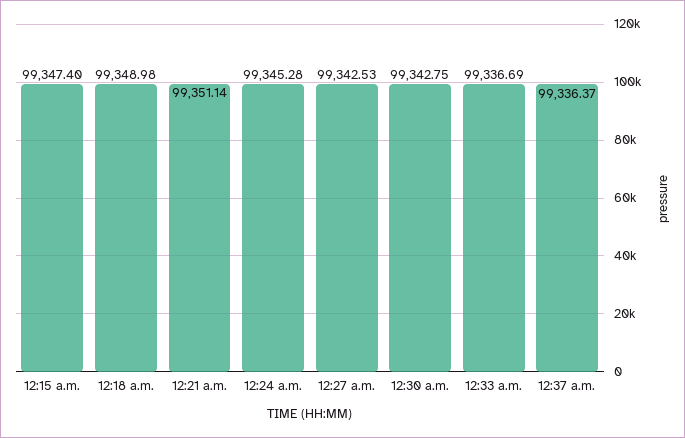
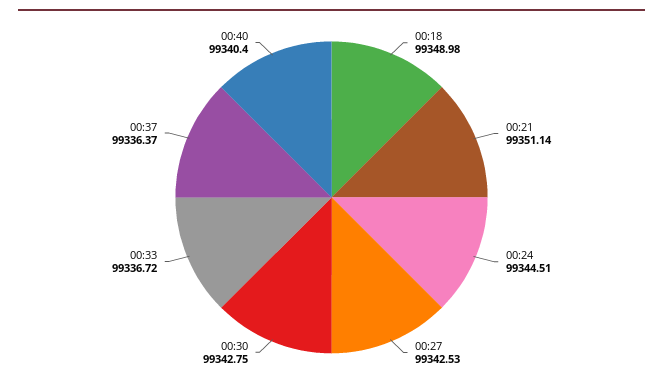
12:15 a.m.: 99347.4 -> none
12:24 a.m.: 99345.28 -> 99344.51
12:33 a.m.: 99336.69 -> 99336.72
00:40: none -> 99340.4

